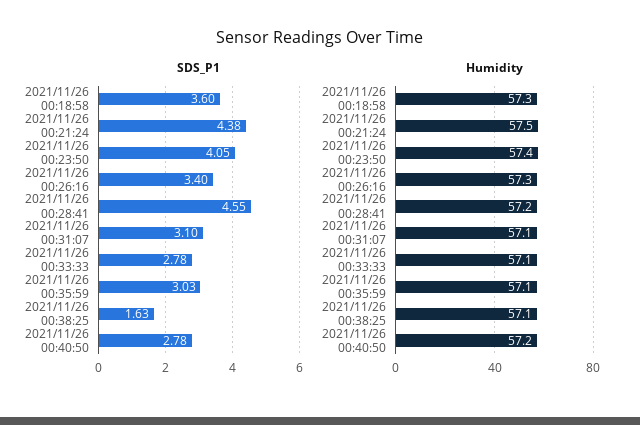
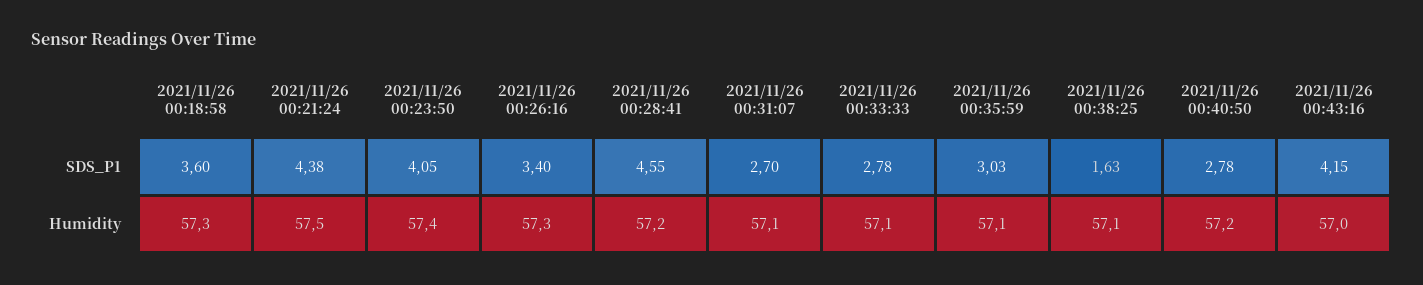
SDS_P1, 2021/11/26 00:31:07: 3.1 -> 2.7
SDS_P1, 2021/11/26 00:43:16: none -> 4.15
Humidity, 2021/11/26 00:43:16: none -> 57

